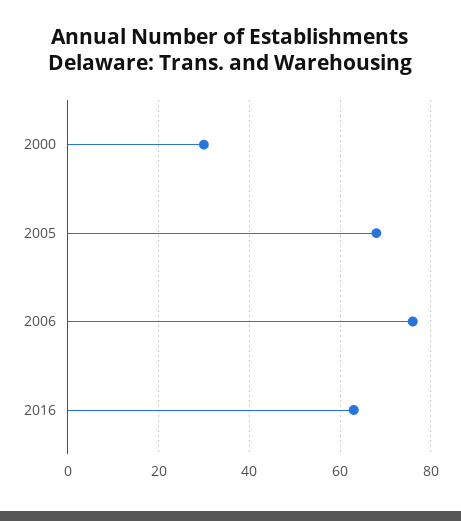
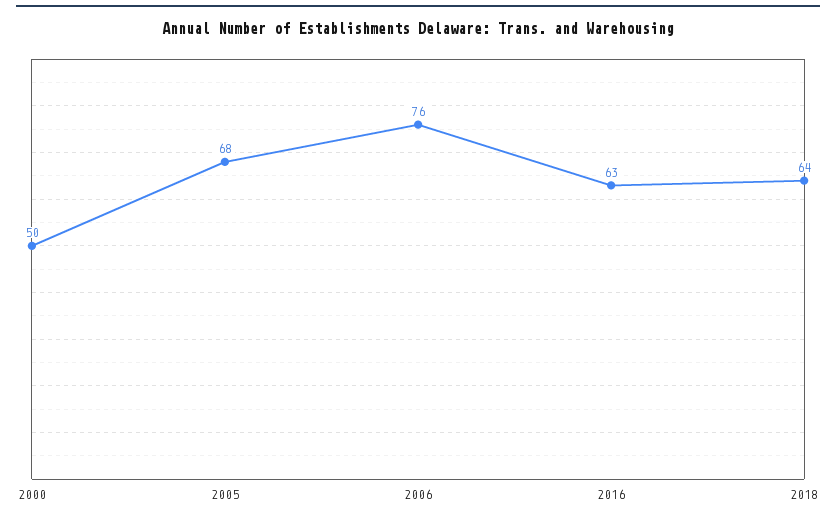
2000: 30 -> 50
2018: none -> 64

